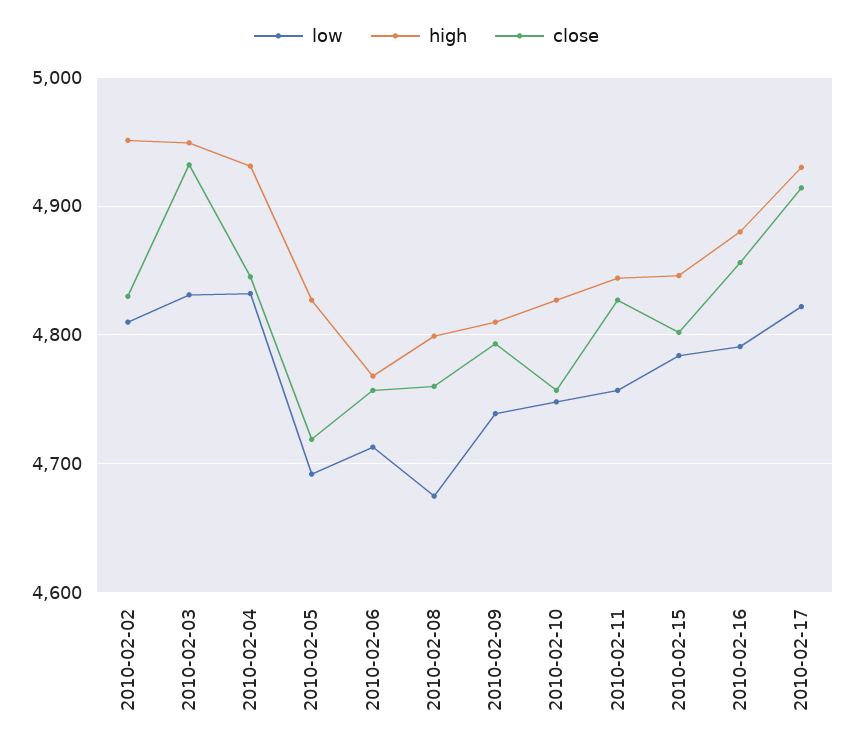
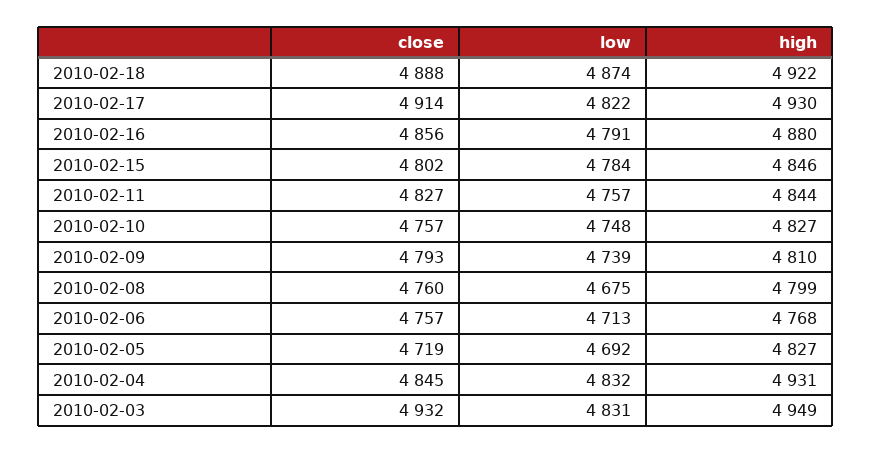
low, 2010-02-02: 4810 -> none
high, 2010-02-02: 4950 -> none
close, 2010-02-02: 4830 -> none
close, 2010-02-18: none -> 4888
low, 2010-02-18: none -> 4874
high, 2010-02-18: none -> 4922

